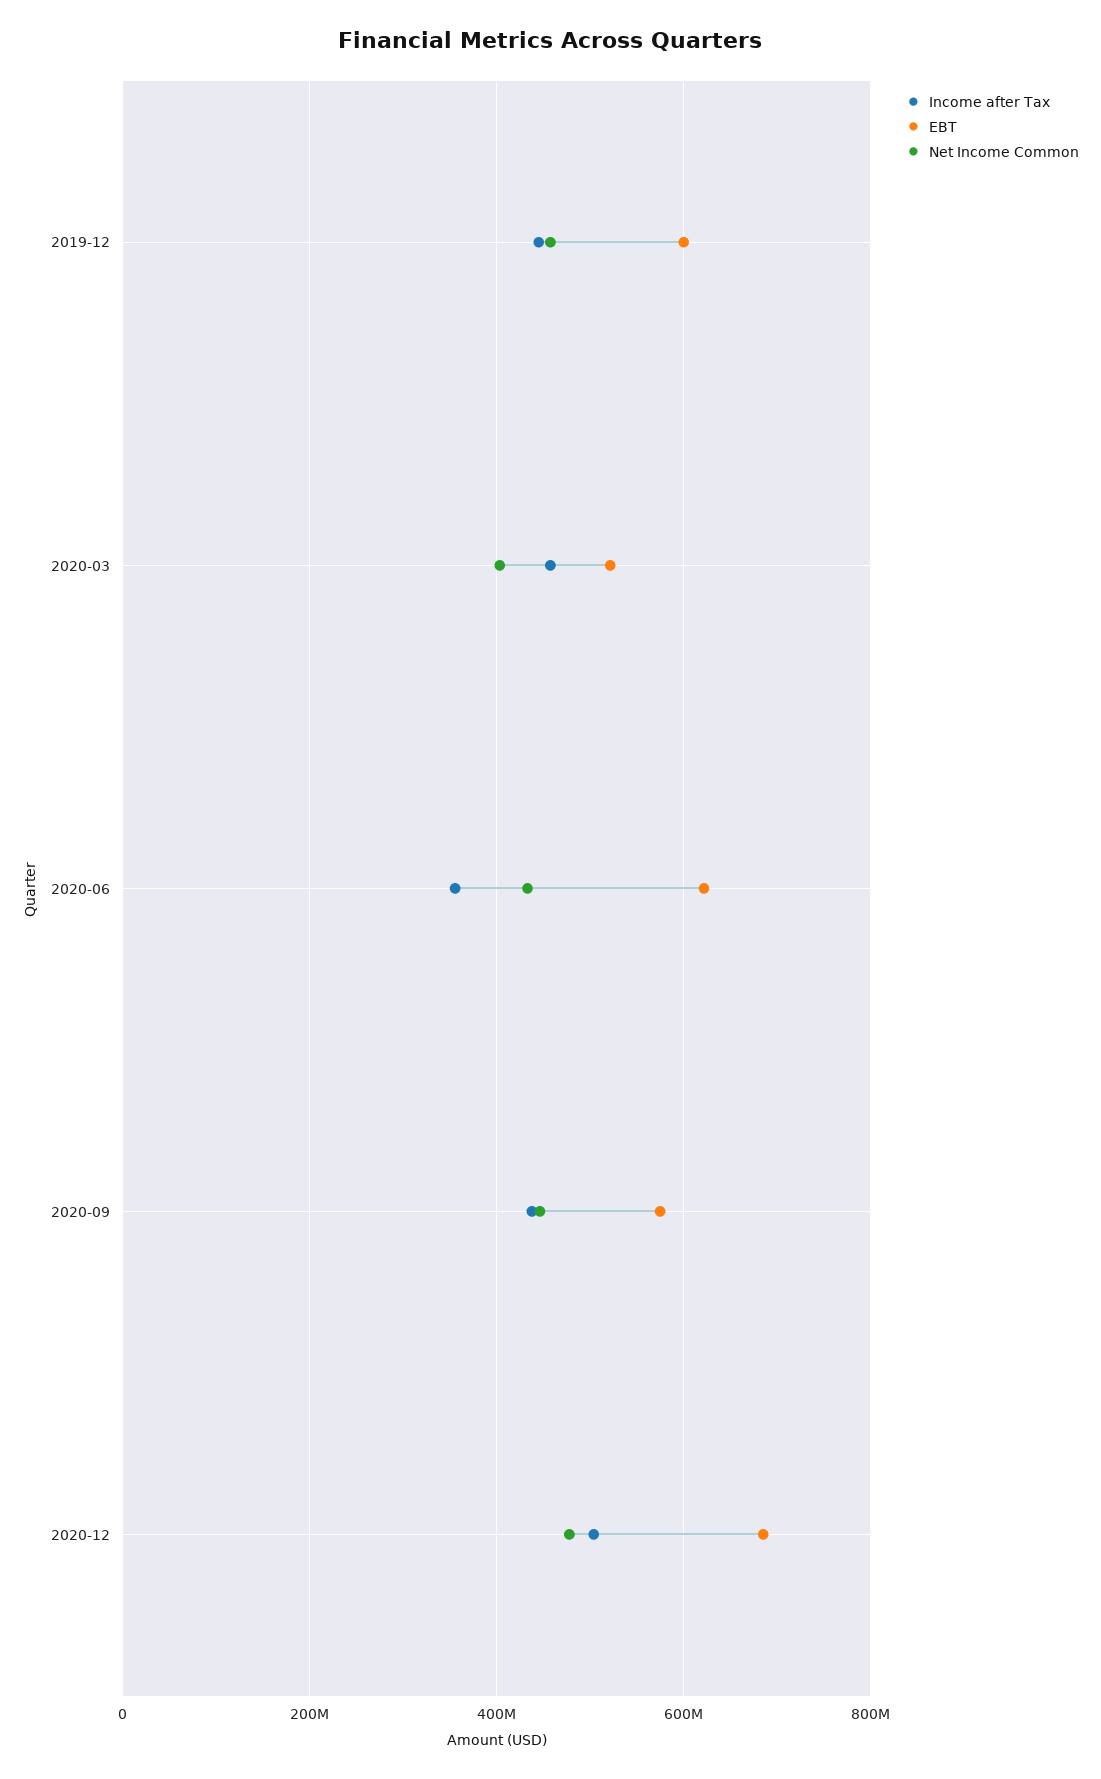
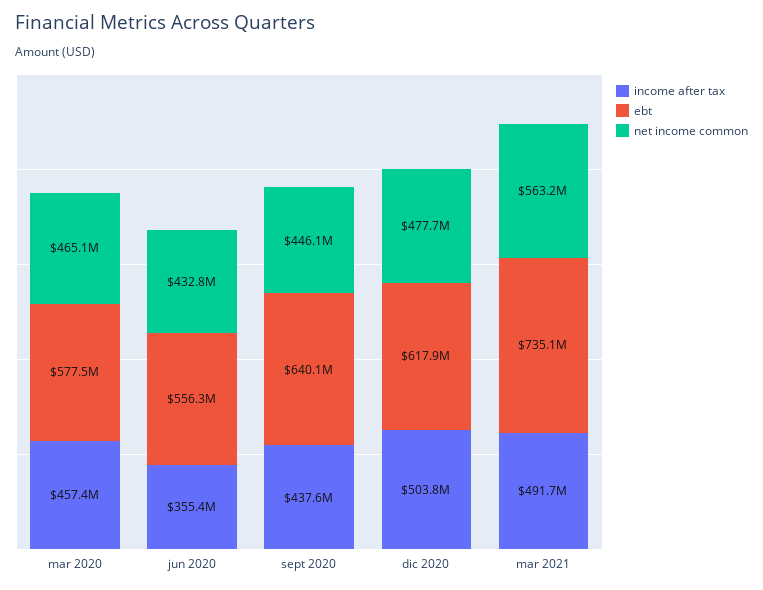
Income after Tax, 2019-12: 440000000 -> none
EBT, 2019-12: 600000000 -> none
Net Income Common, 2019-12: 460000000 -> none
EBT, 2020-03: 520000000 -> 577500000
Net Income Common, 2020-03: 400000000 -> 465100000
EBT, 2020-06: 620000000 -> 556300000
EBT, 2020-09: 580000000 -> 640100000
EBT, 2020-12: 680000000 -> 617900000
Income after Tax, mar 2021: none -> 491700000
EBT, mar 2021: none -> 735100000
Net Income Common, mar 2021: none -> 563200000

